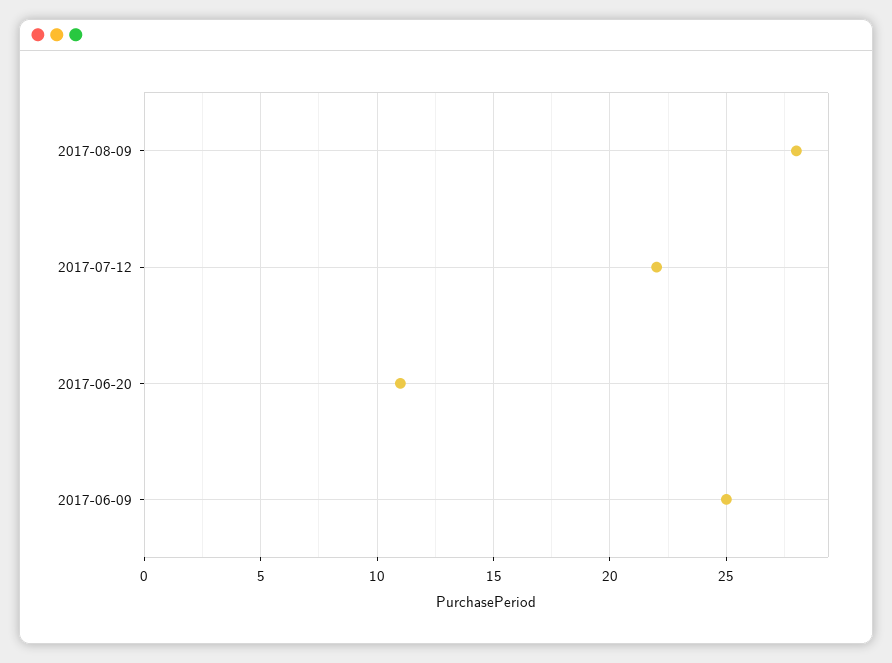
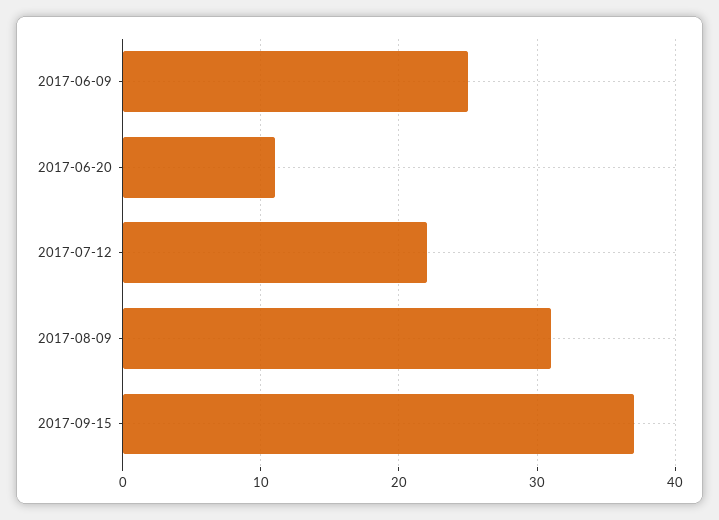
2017-08-09: 28 -> 31
2017-09-15: none -> 37

